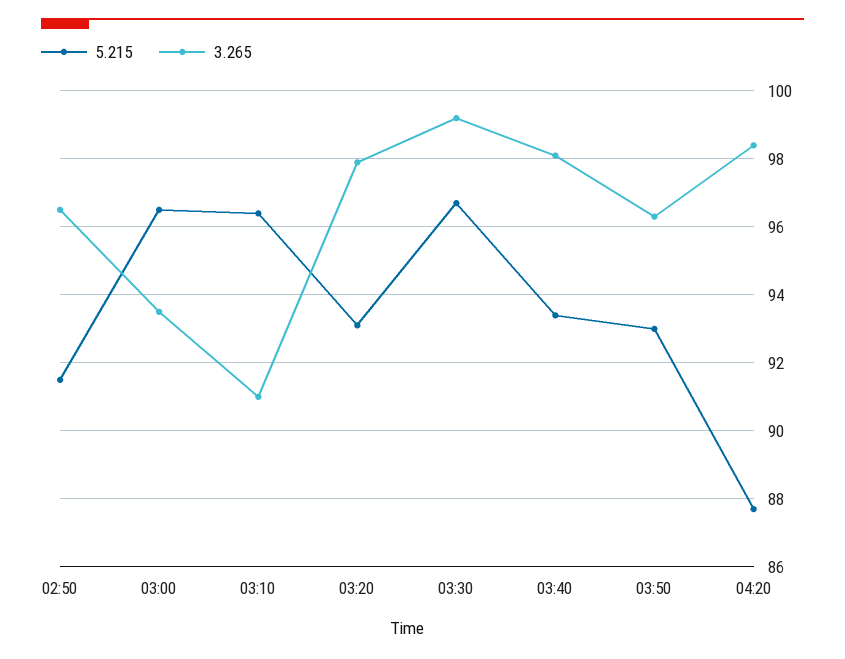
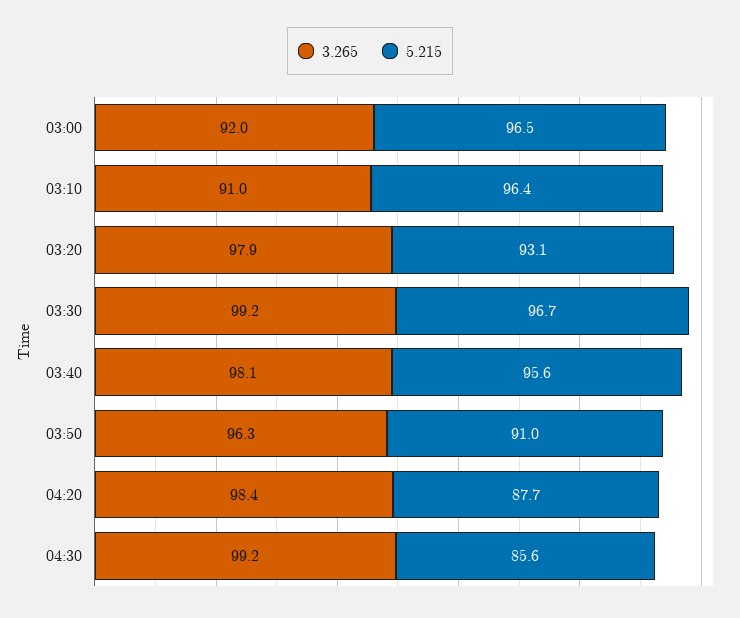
5.215, 02:50: 91.5 -> none
3.265, 02:50: 96.5 -> none
3.265, 03:00: 93.5 -> 92
5.215, 03:40: 93.5 -> 95.6
5.215, 03:50: 93 -> 91
3.265, 04:30: none -> 99.2
5.215, 04:30: none -> 85.6

